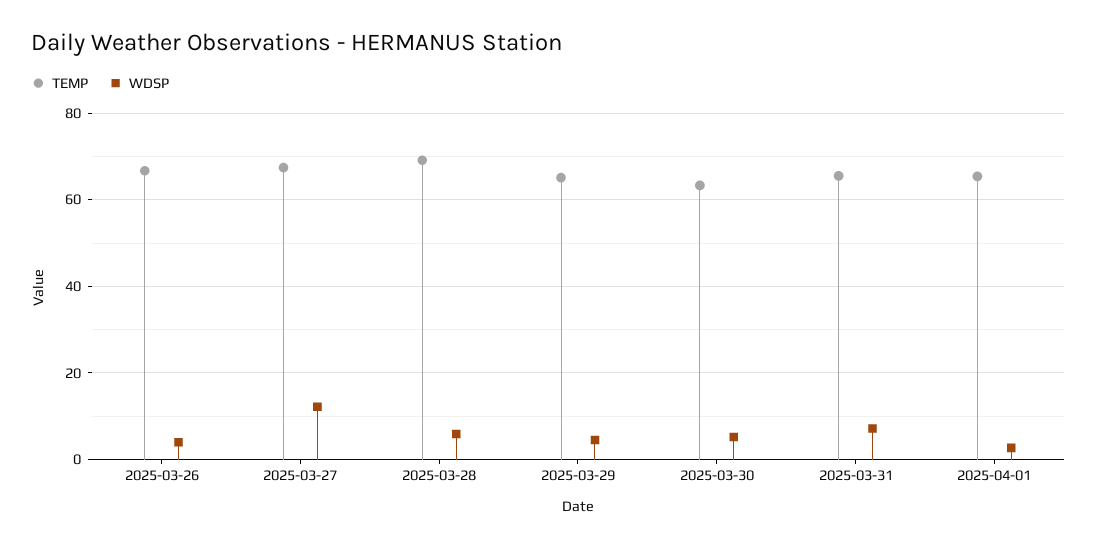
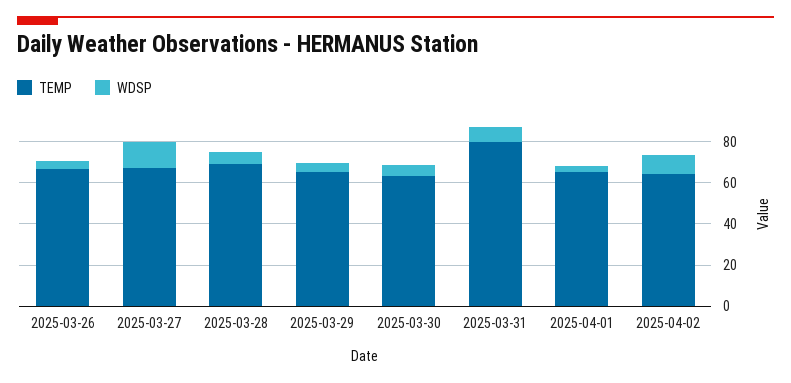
TEMP, 2025-03-31: 66 -> 80
TEMP, 2025-04-02: none -> 65
WDSP, 2025-04-02: none -> 10

